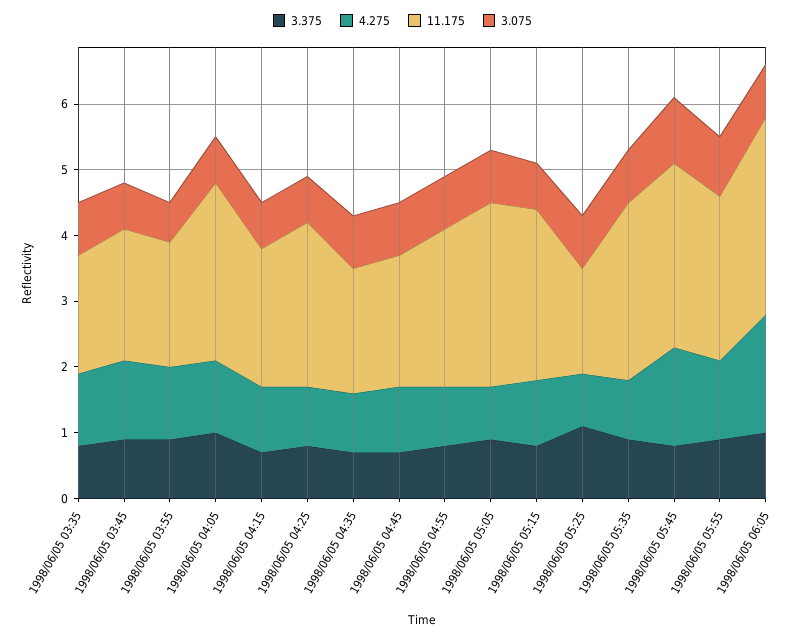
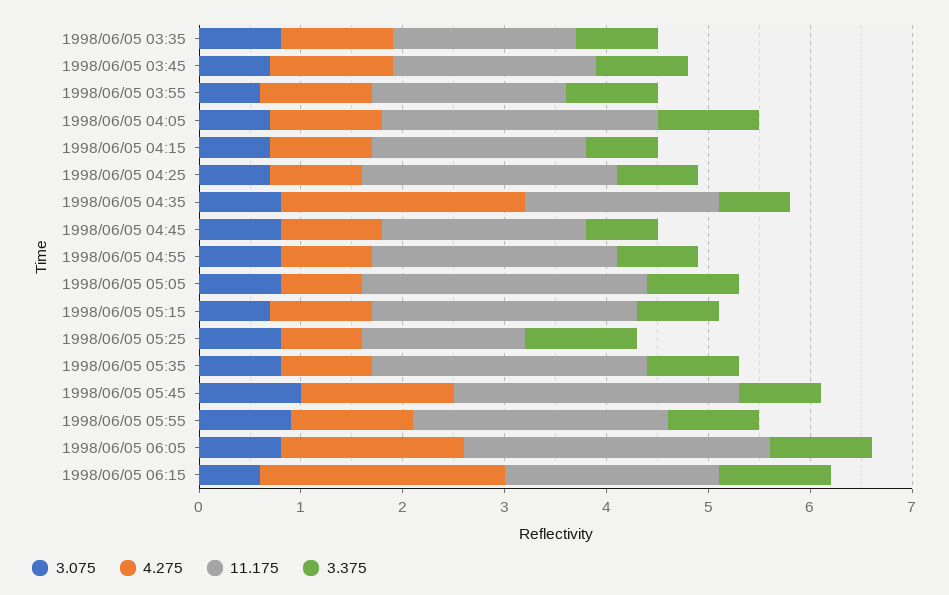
4.275, 1998/06/05 04:35: 1 -> 2.4
3.075, 1998/06/05 06:15: none -> 0.6
4.275, 1998/06/05 06:15: none -> 2.4
11.175, 1998/06/05 06:15: none -> 2.1
3.375, 1998/06/05 06:15: none -> 1.1

